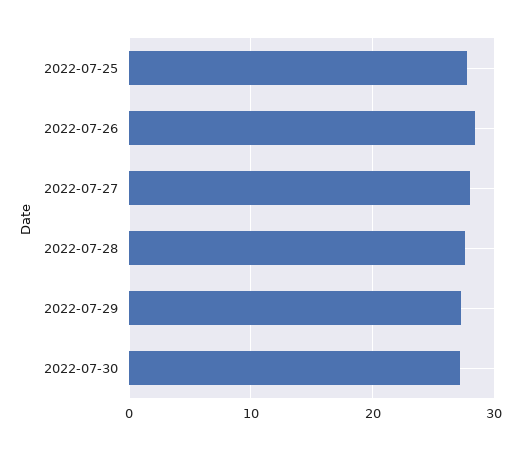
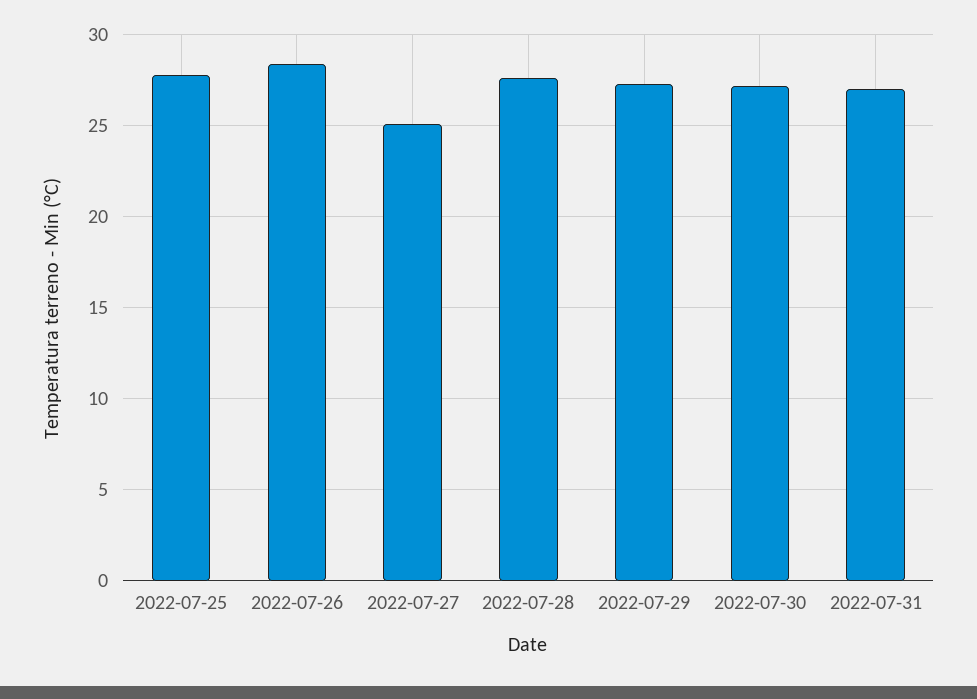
2022-07-27: 28 -> 25
2022-07-31: none -> 27

